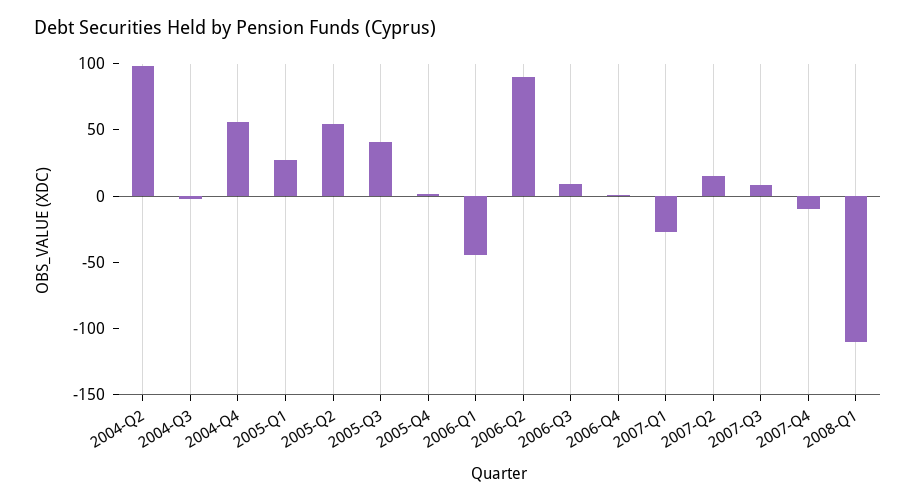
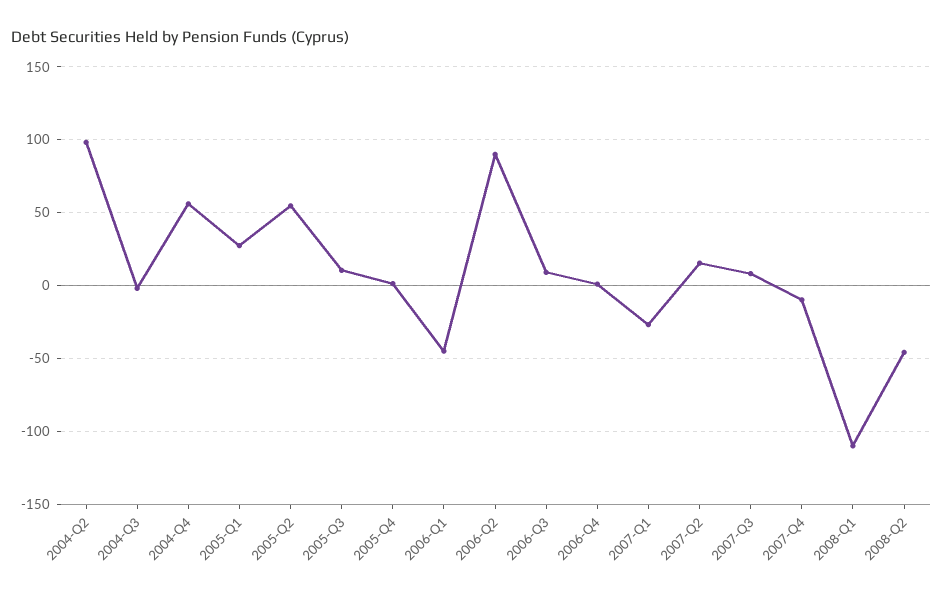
2005-Q3: 40 -> 10
2008-Q2: none -> -45

